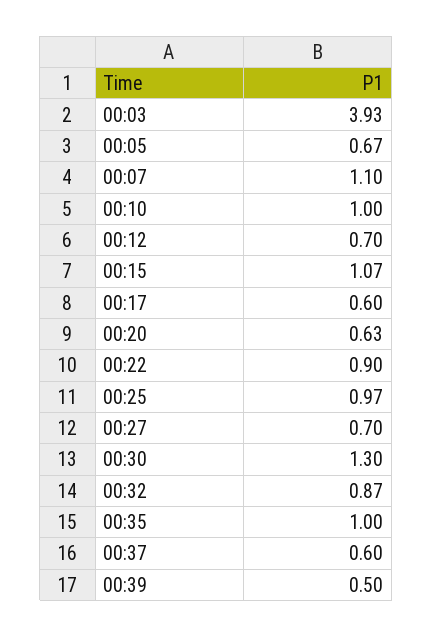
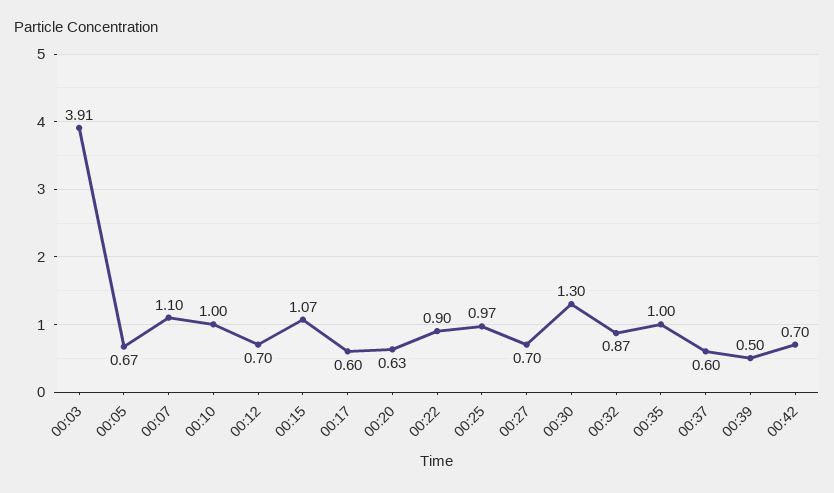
00:03: 3.93 -> 3.91
00:42: none -> 0.7

